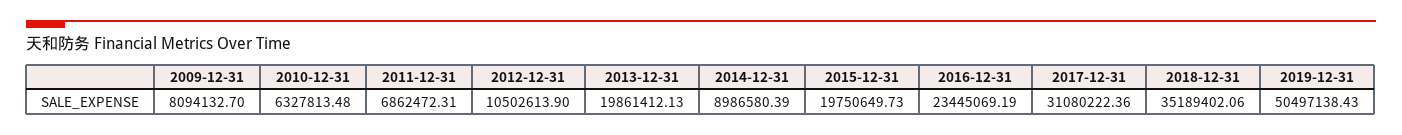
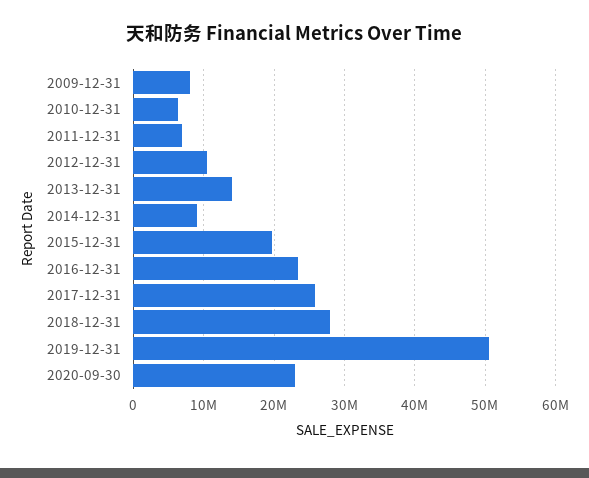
2013-12-31: 19861412.13 -> 14000000
2017-12-31: 31080222.36 -> 26000000
2018-12-31: 35189402.06 -> 28000000
2020-09-30: none -> 23000000

